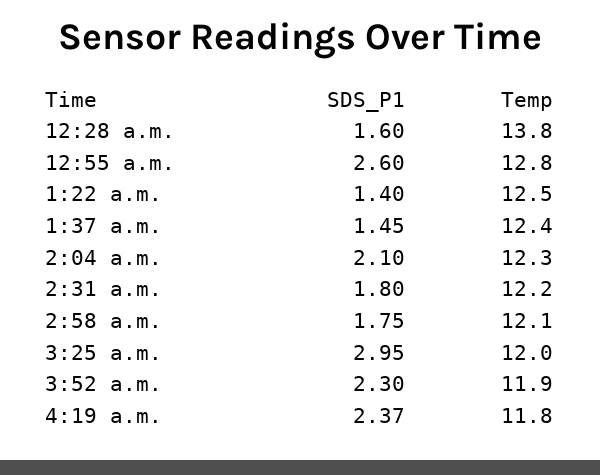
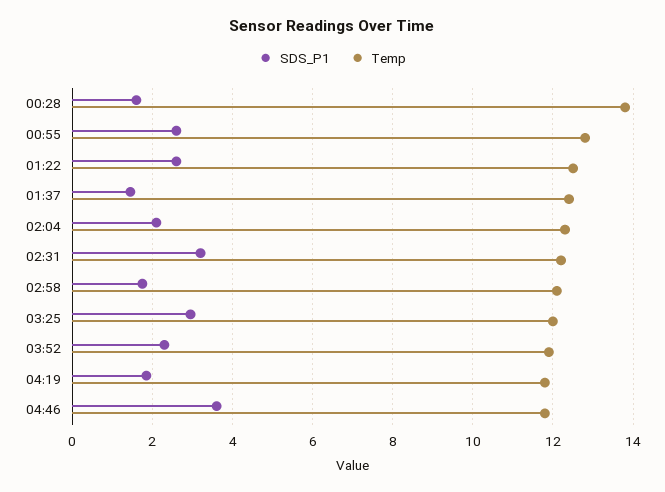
SDS_P1, 1:22 a.m.: 1.4 -> 2.6
SDS_P1, 2:31 a.m.: 1.8 -> 3.2
SDS_P1, 4:19 a.m.: 2.37 -> 1.8
SDS_P1, 04:46: none -> 3.6
Temp, 04:46: none -> 11.8

